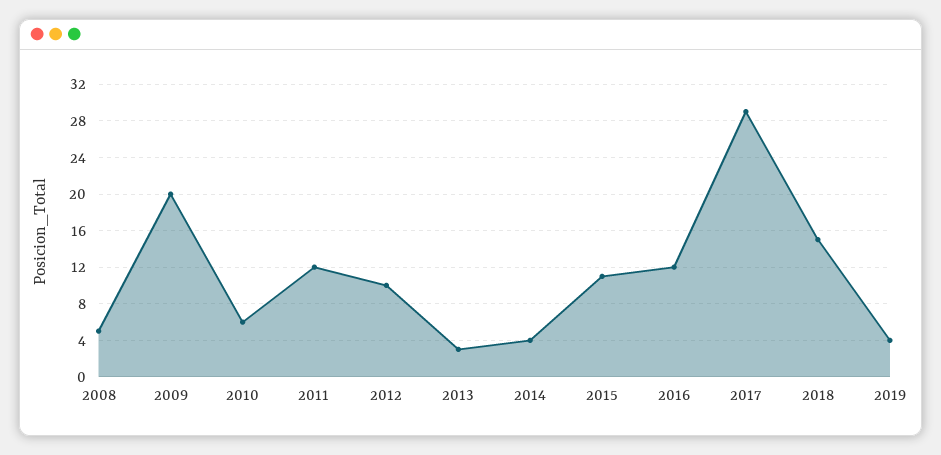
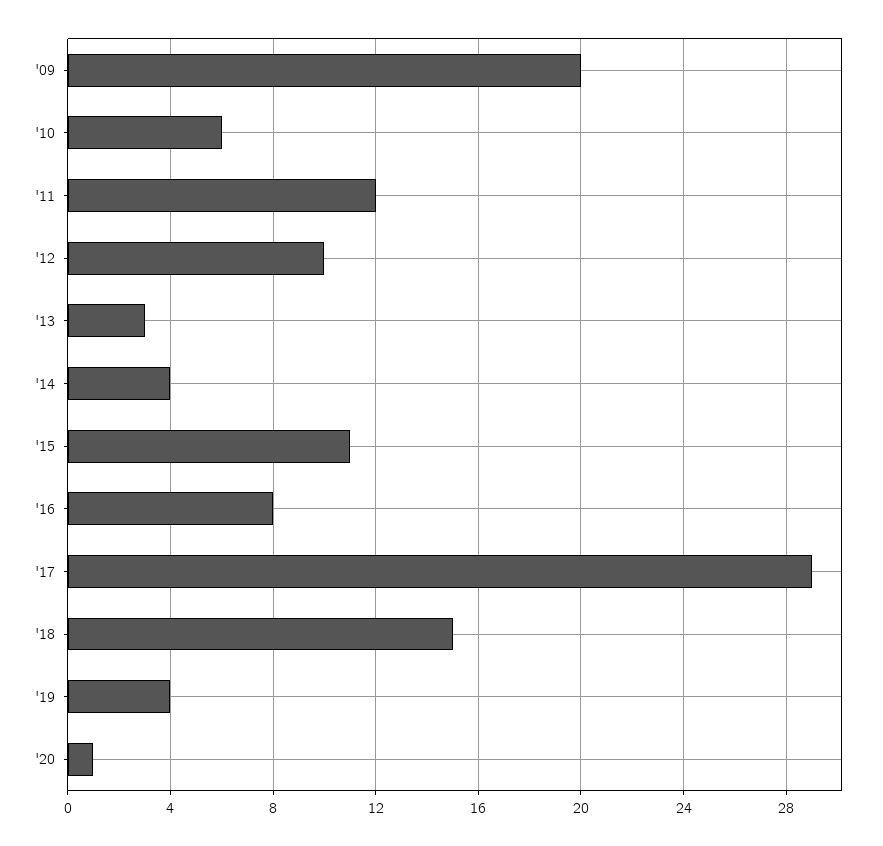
2008: 5 -> none
2016: 12 -> 8
'20: none -> 1

